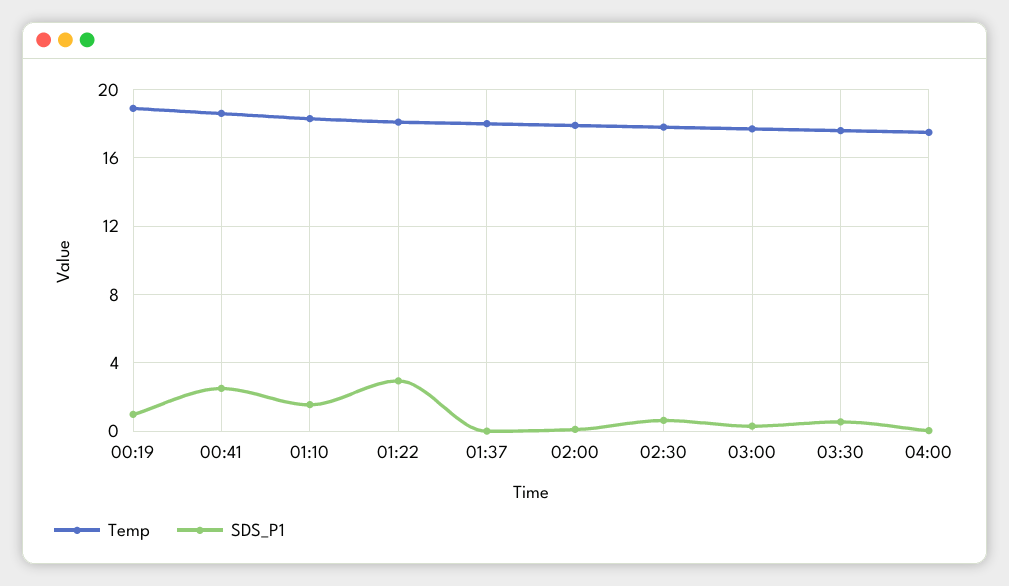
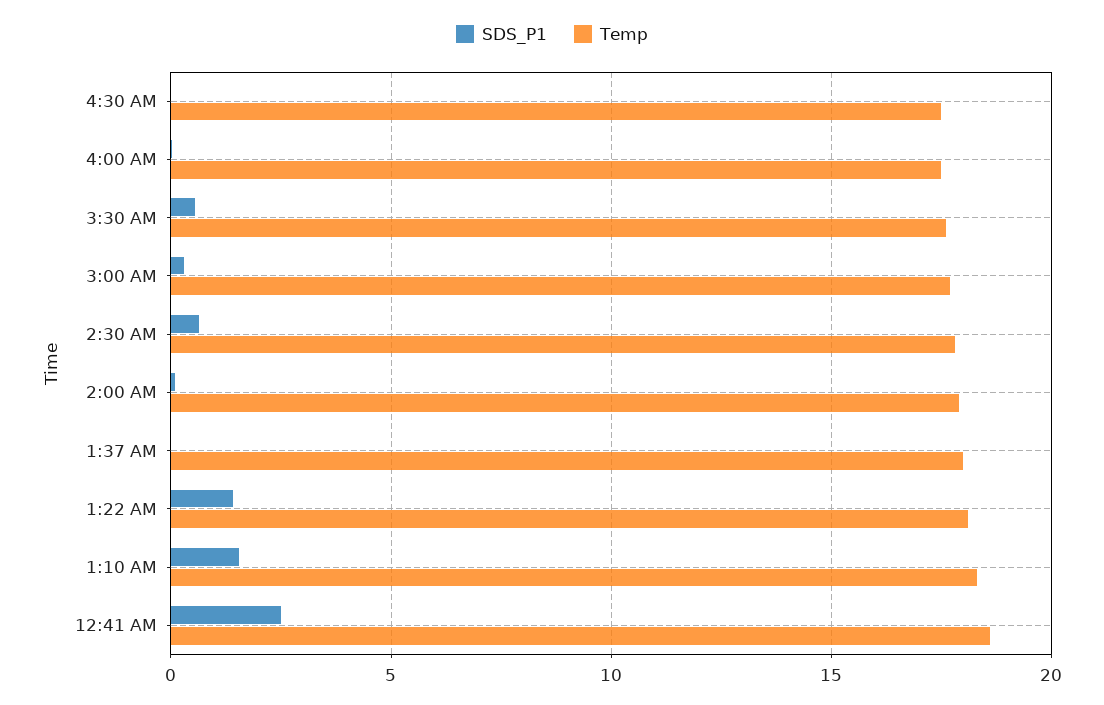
Temp, 00:19: 19 -> none
SDS_P1, 00:19: 1 -> none
SDS_P1, 01:22: 3 -> 1.5
SDS_P1, 4:30 AM: none -> 0
Temp, 4:30 AM: none -> 17.5

